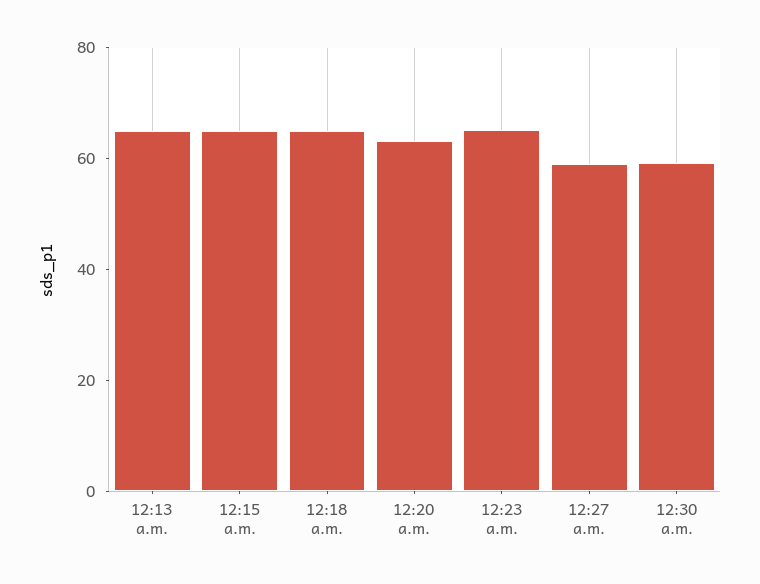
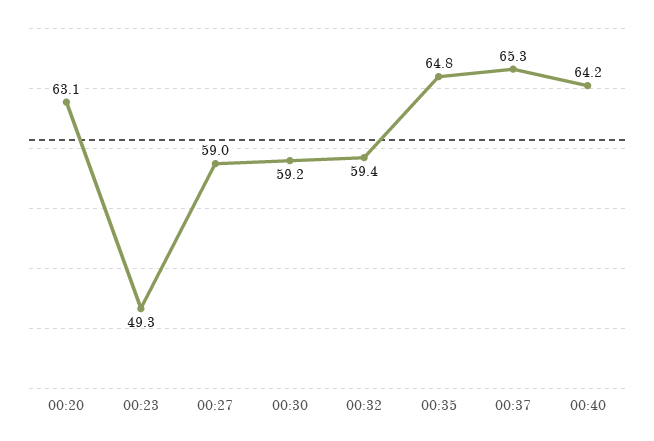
12:13 a.m.: 65 -> none
12:15 a.m.: 65 -> none
12:18 a.m.: 65 -> none
12:23 a.m.: 65 -> 49.3
00:32: none -> 59.4
00:35: none -> 64.8
00:37: none -> 65.3
00:40: none -> 64.2

